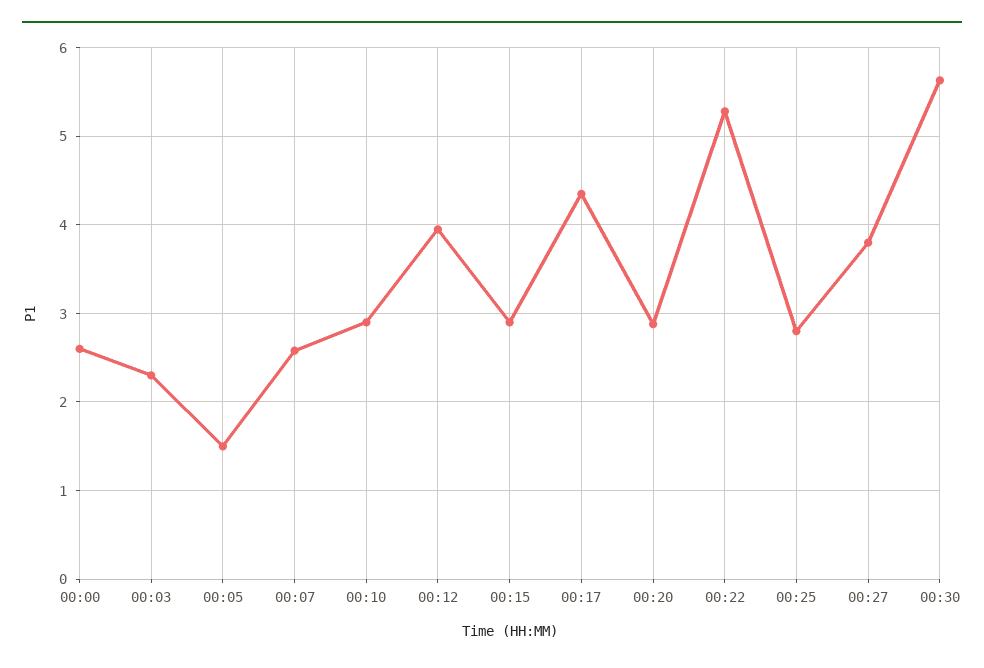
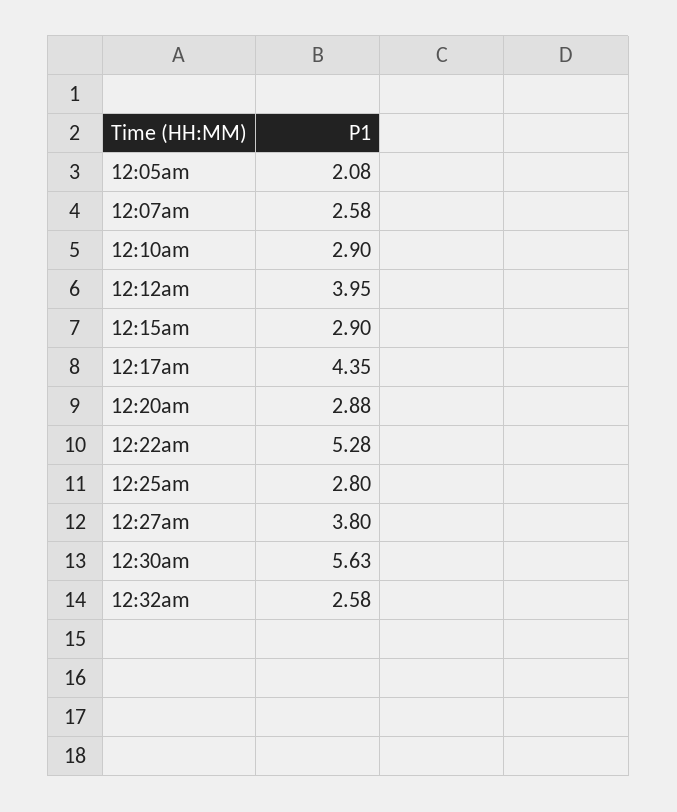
00:00: 2.6 -> none
00:03: 2.3 -> none
00:05: 1.5 -> 2.08
12:32am: none -> 2.58

